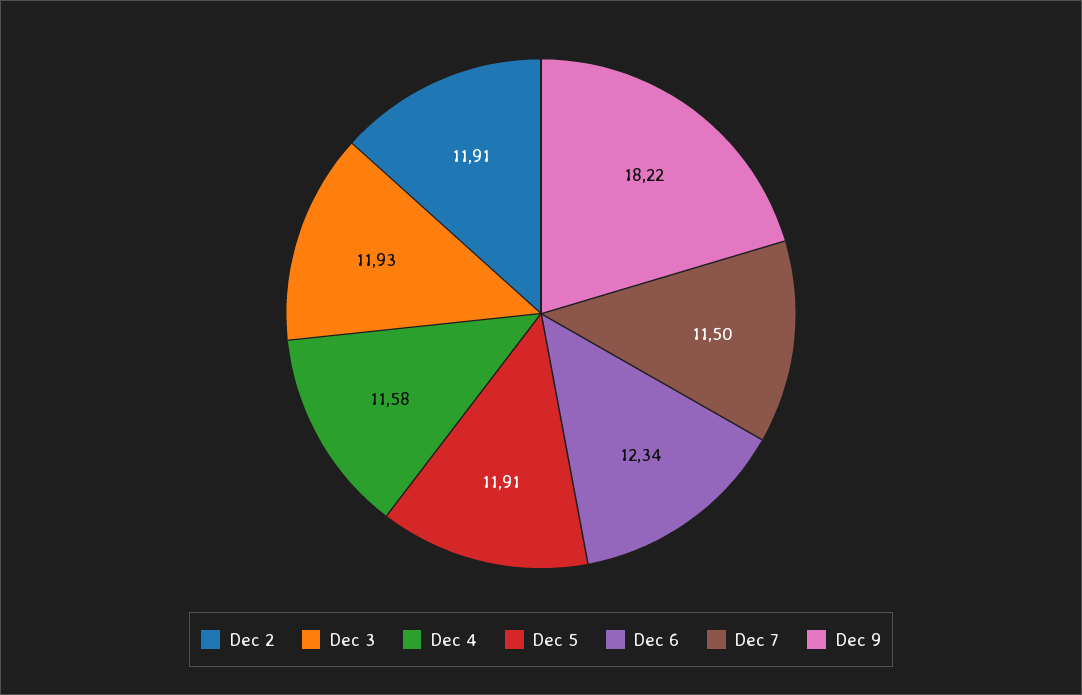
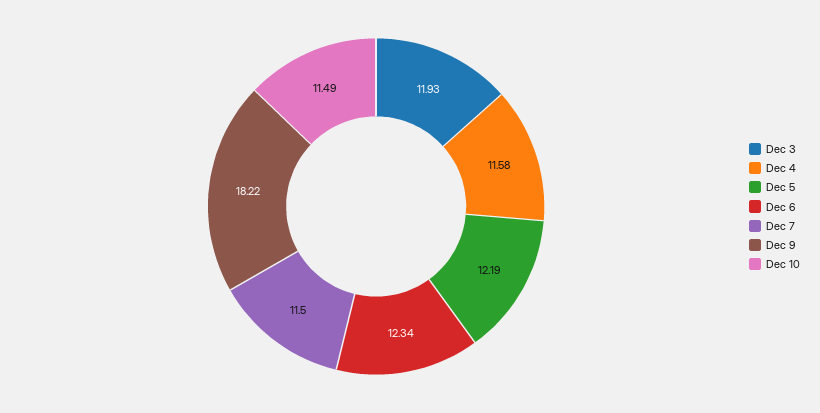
Dec 2: 11.91 -> none
Dec 5: 11.91 -> 12.19
Dec 10: none -> 11.49

